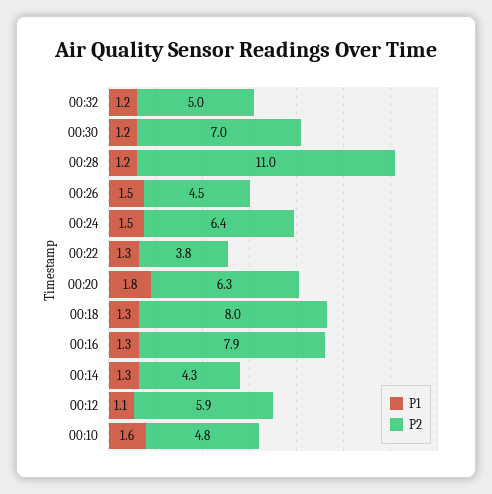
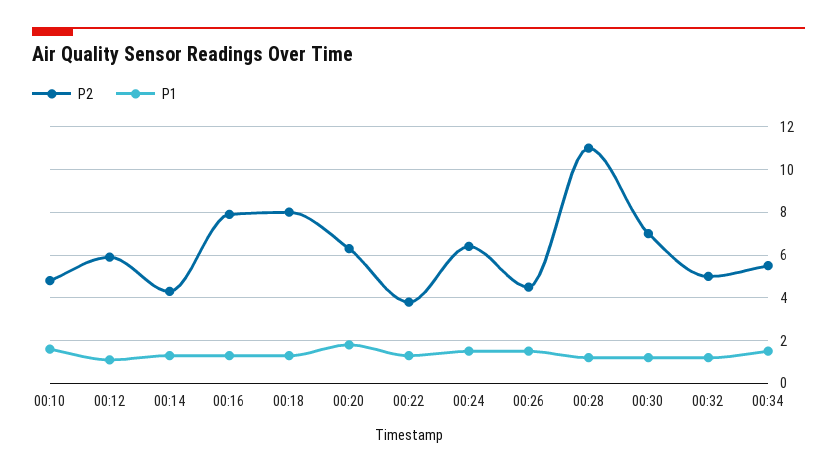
P2, 00:34: none -> 5.5
P1, 00:34: none -> 1.5

